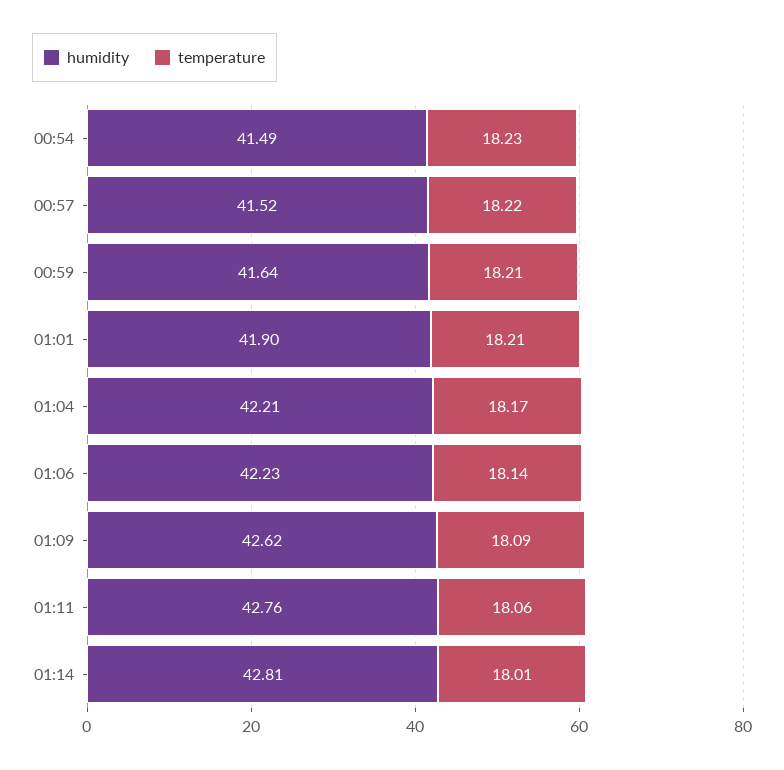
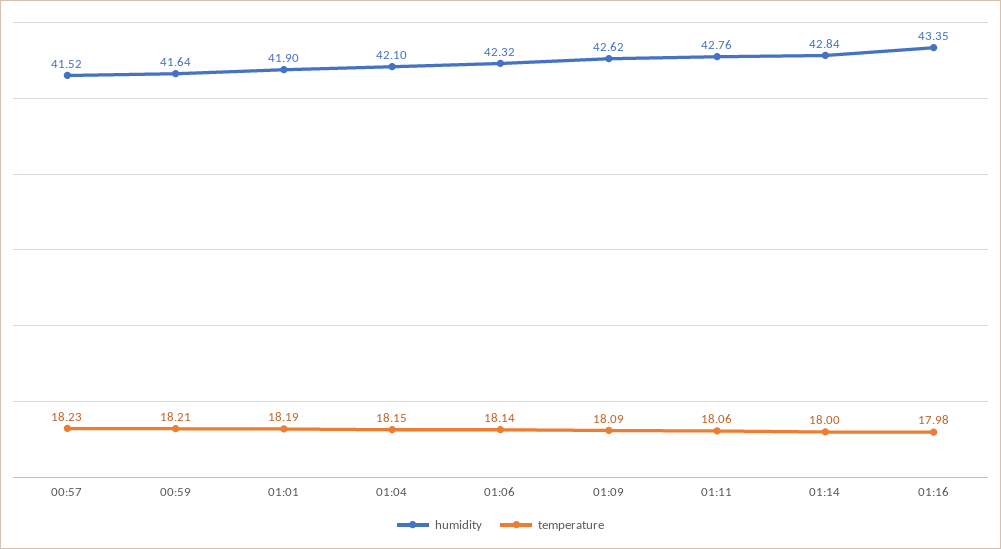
humidity, 00:54: 41.49 -> none
temperature, 00:54: 18.23 -> none
temperature, 00:57: 18.22 -> 18.23
temperature, 01:01: 18.21 -> 18.19
humidity, 01:04: 42.21 -> 42.1
temperature, 01:04: 18.17 -> 18.15
humidity, 01:06: 42.23 -> 42.32
humidity, 01:14: 42.81 -> 42.84
temperature, 01:14: 18.01 -> 18
humidity, 01:16: none -> 43.35
temperature, 01:16: none -> 17.98

